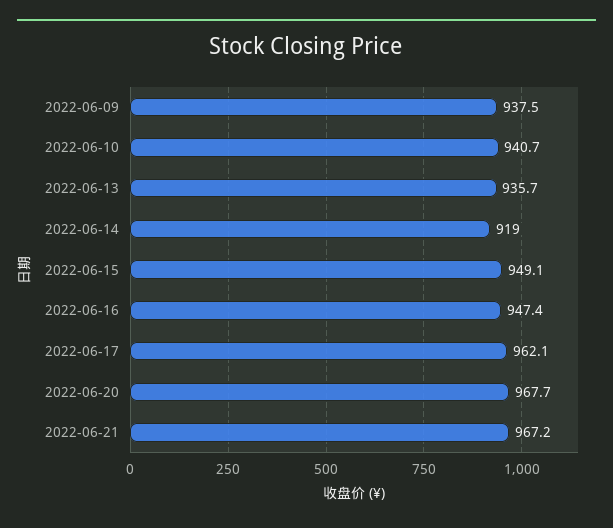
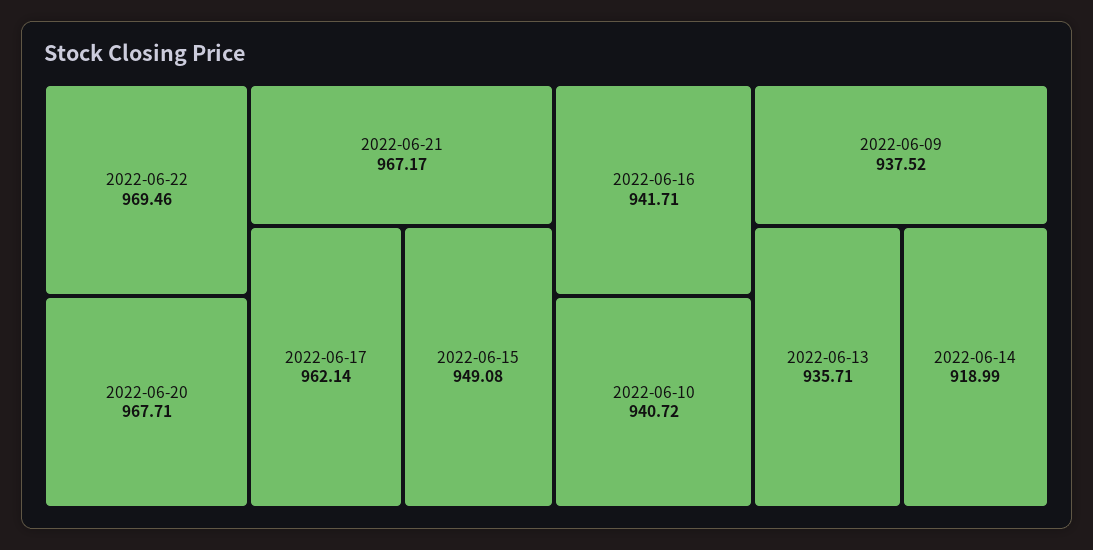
2022-06-16: 947.4 -> 941.71
2022-06-22: none -> 969.46

